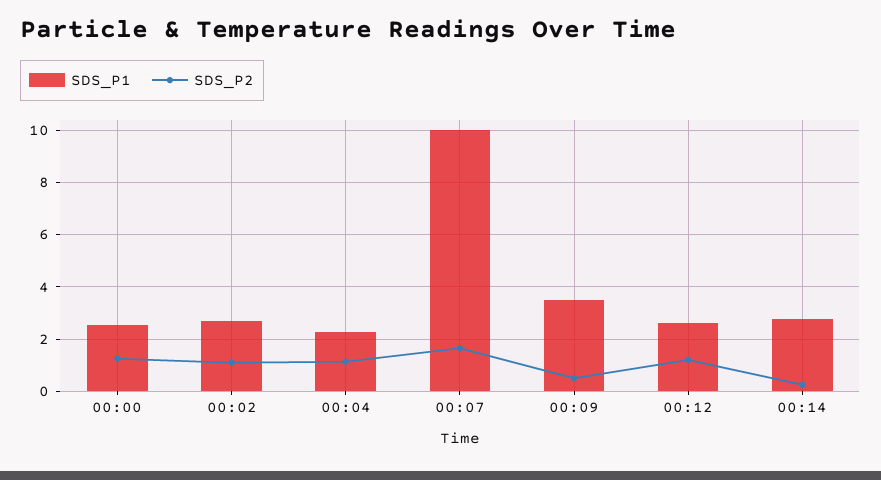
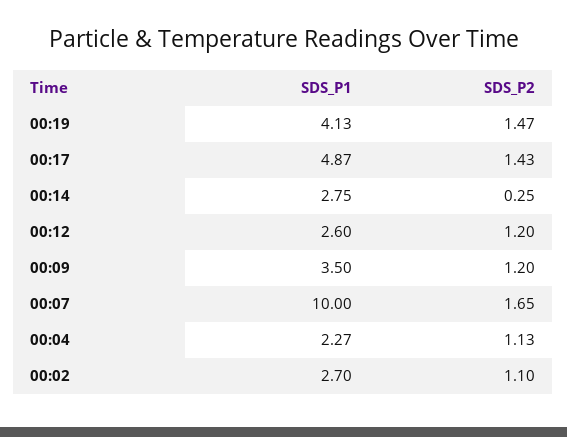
SDS_P1, 00:00: 2.5 -> none
SDS_P2, 00:00: 1.25 -> none
SDS_P2, 00:09: 0.5 -> 1.2
SDS_P1, 00:19: none -> 4.13
SDS_P2, 00:19: none -> 1.47
SDS_P1, 00:17: none -> 4.87
SDS_P2, 00:17: none -> 1.43

